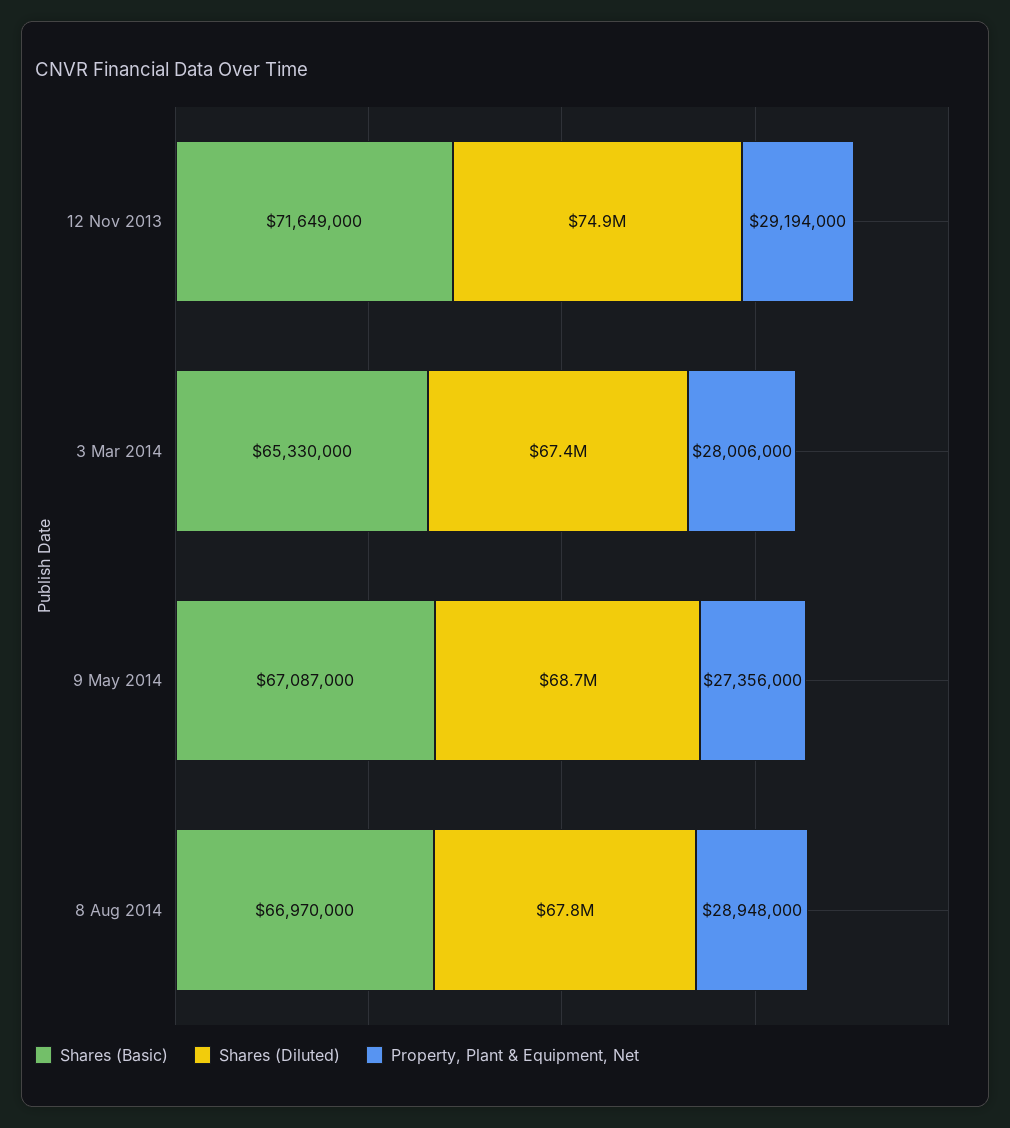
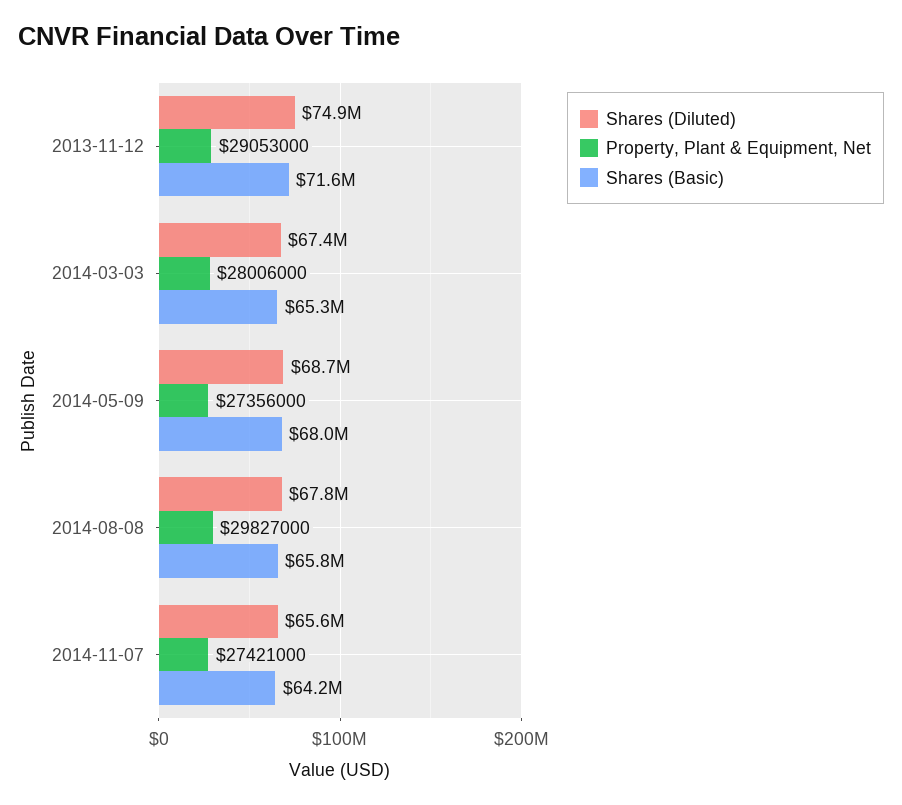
Property, Plant & Equipment, Net, 12 Nov 2013: 29194000 -> 29053000
Shares (Basic), 9 May 2014: 67087000 -> 68000000
Shares (Basic), 8 Aug 2014: 66970000 -> 65800000
Property, Plant & Equipment, Net, 8 Aug 2014: 28948000 -> 29827000
Shares (Diluted), 2014-11-07: none -> 65600000
Property, Plant & Equipment, Net, 2014-11-07: none -> 27421000
Shares (Basic), 2014-11-07: none -> 64200000

